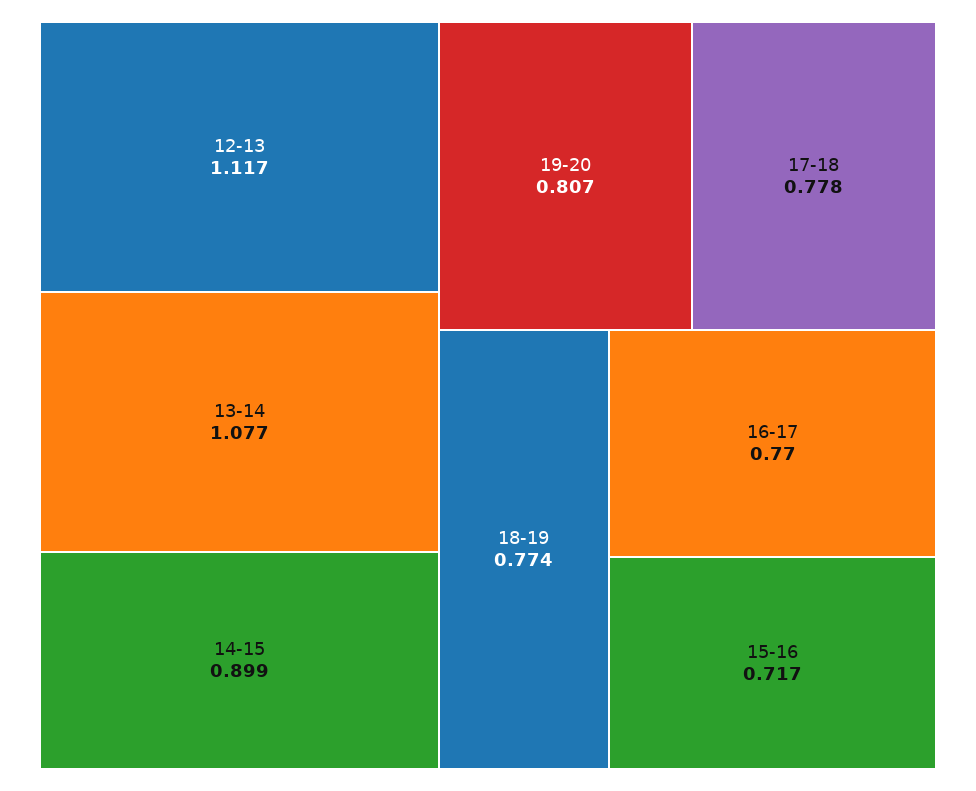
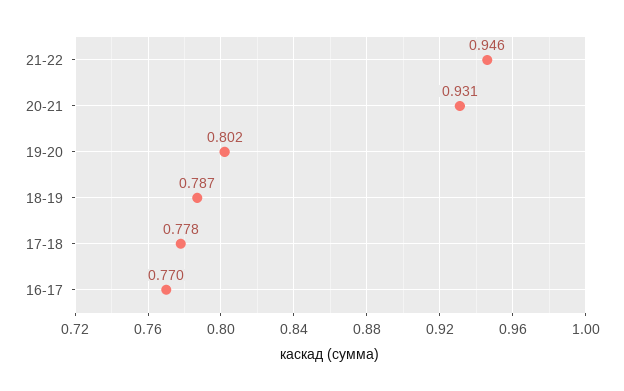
12-13: 1.117 -> none
13-14: 1.077 -> none
14-15: 0.899 -> none
19-20: 0.807 -> 0.802
18-19: 0.774 -> 0.787
15-16: 0.717 -> none
21-22: none -> 0.946
20-21: none -> 0.931

